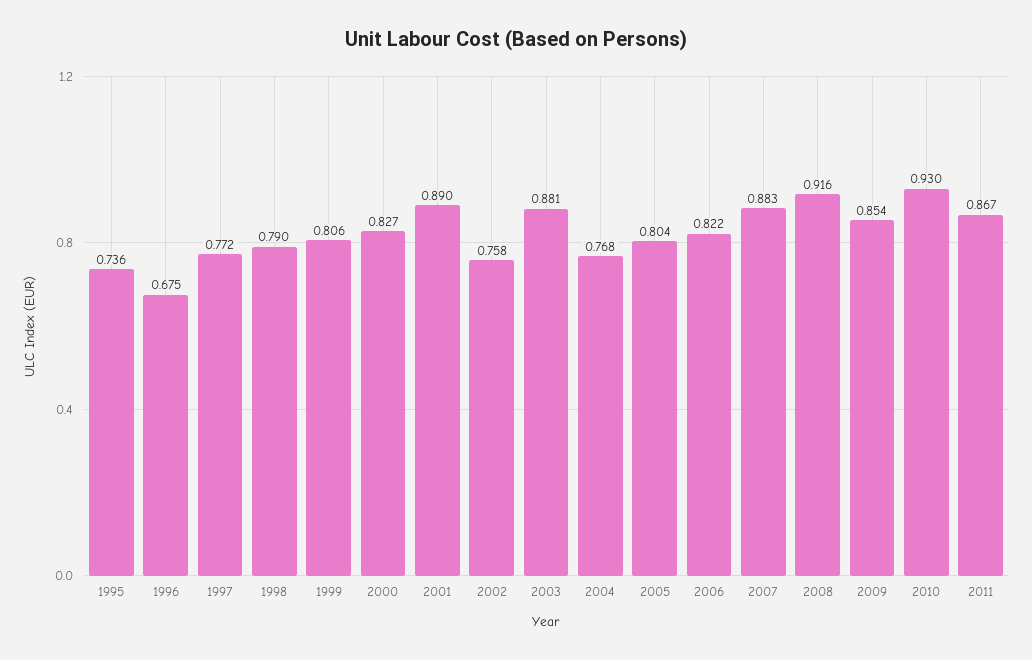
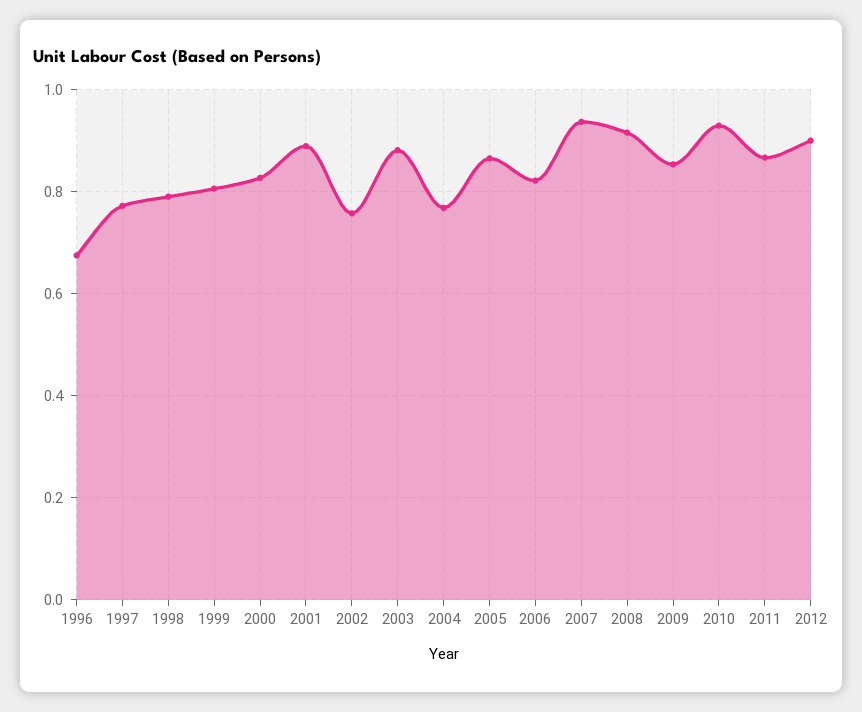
1995: 0.736 -> none
2005: 0.804 -> 0.86
2007: 0.883 -> 0.94
2012: none -> 0.9

